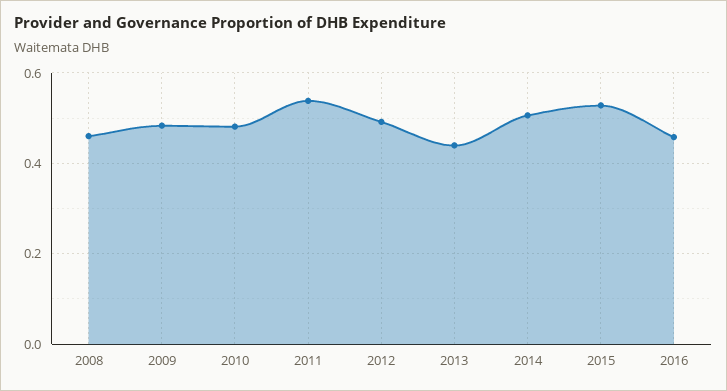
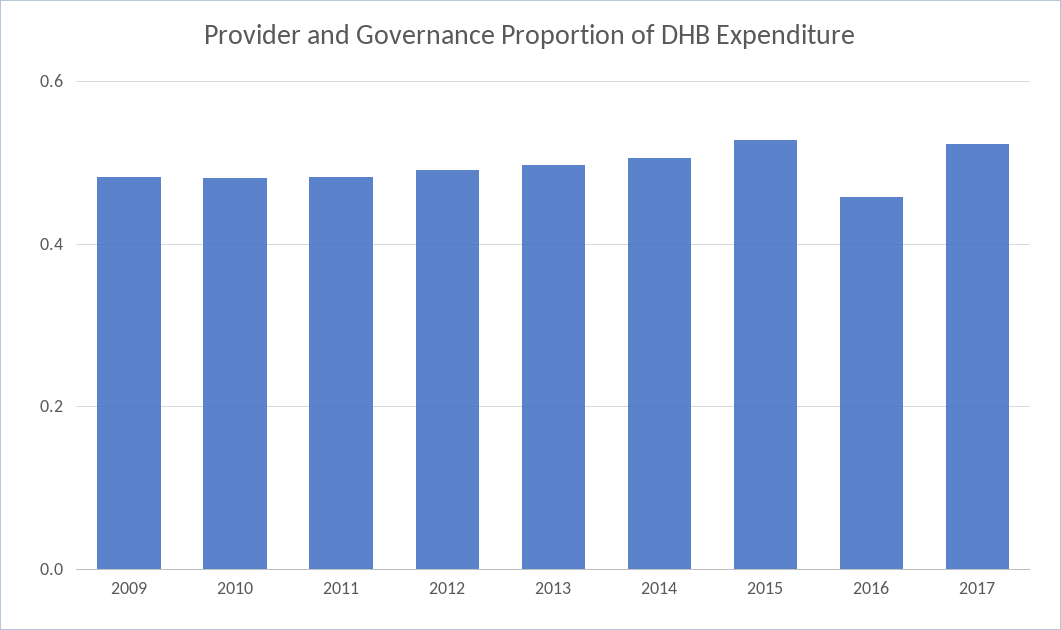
2008: 0.46 -> none
2011: 0.54 -> 0.48
2013: 0.44 -> 0.5
2017: none -> 0.52

